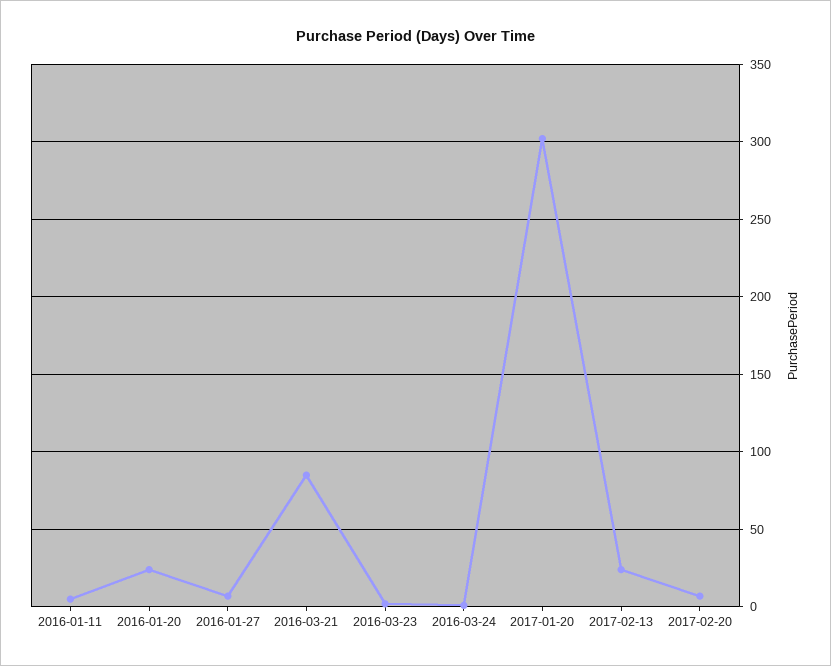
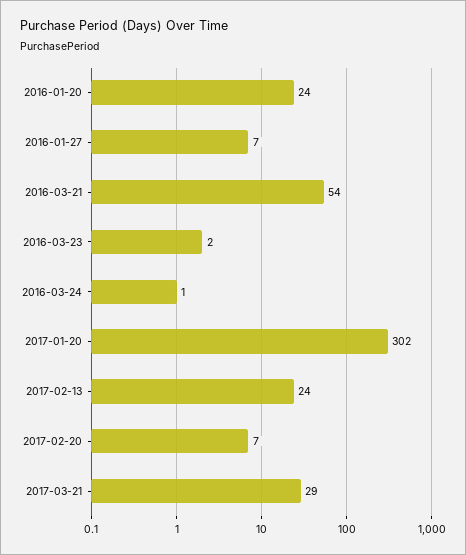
2016-01-11: 5 -> none
2016-03-21: 85 -> 54
2017-03-21: none -> 29

